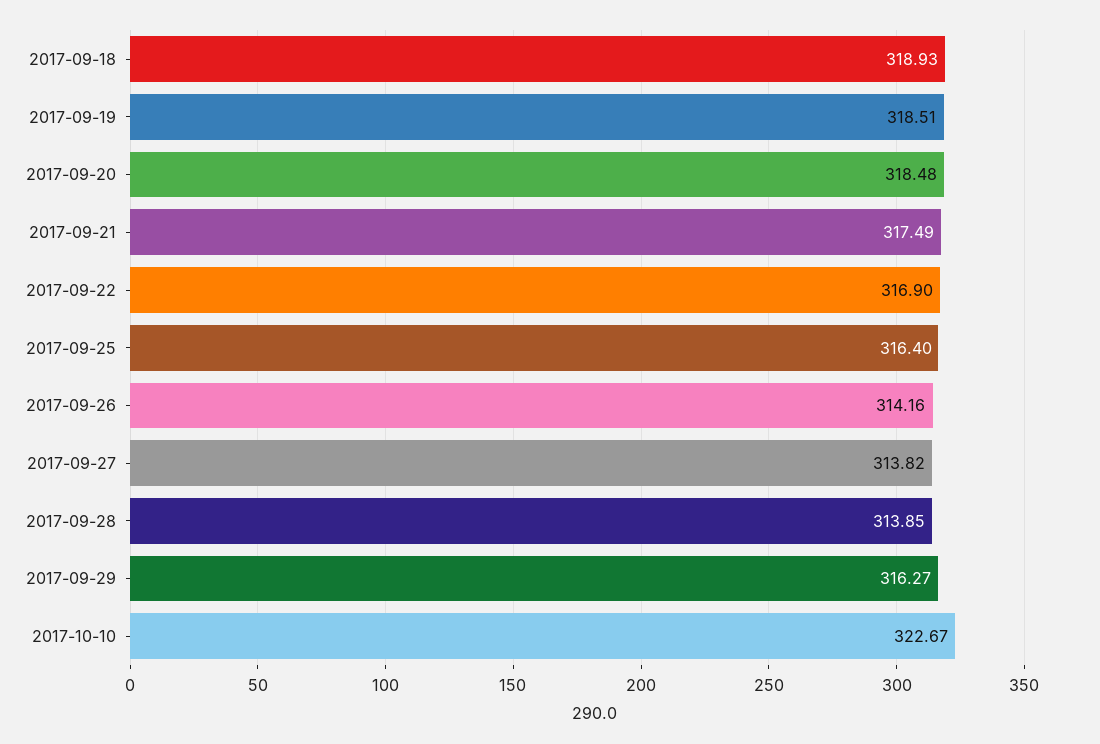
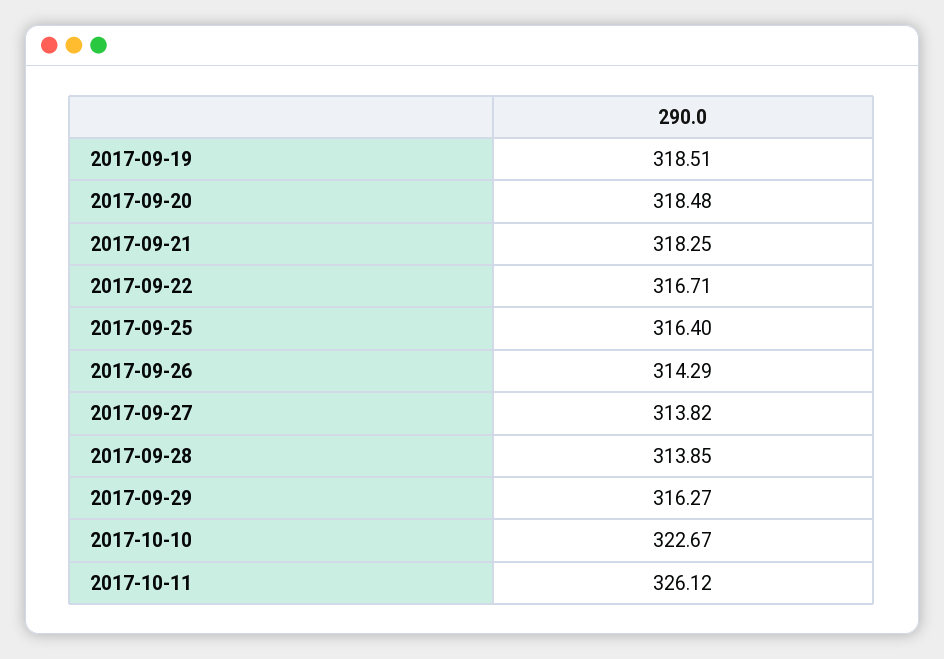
2017-09-18: 318.93 -> none
2017-09-21: 317.49 -> 318.25
2017-09-22: 316.9 -> 316.71
2017-09-26: 314.16 -> 314.29
2017-10-11: none -> 326.12

